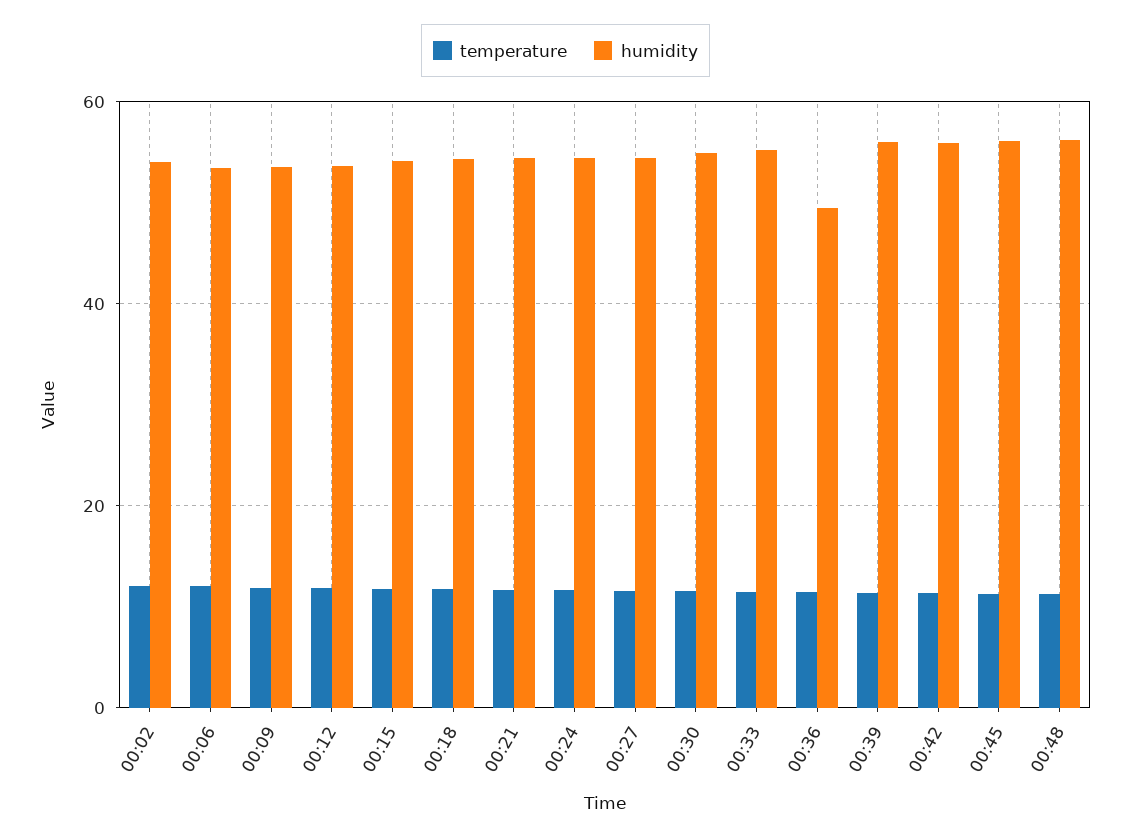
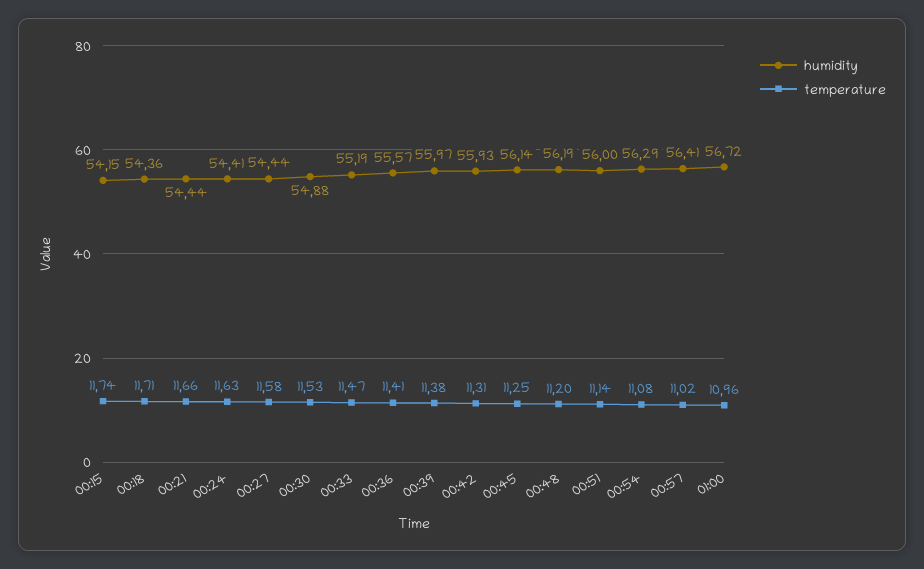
temperature, 00:02: 12 -> none
humidity, 00:02: 54 -> none
temperature, 00:06: 12 -> none
humidity, 00:06: 54 -> none
temperature, 00:09: 12 -> none
humidity, 00:09: 54 -> none
temperature, 00:12: 12 -> none
humidity, 00:12: 54 -> none
humidity, 00:36: 50 -> 55.57
humidity, 00:51: none -> 56
temperature, 00:51: none -> 11.14
humidity, 00:54: none -> 56.29
temperature, 00:54: none -> 11.08
humidity, 00:57: none -> 56.41
temperature, 00:57: none -> 11.02
humidity, 01:00: none -> 56.72
temperature, 01:00: none -> 10.96

